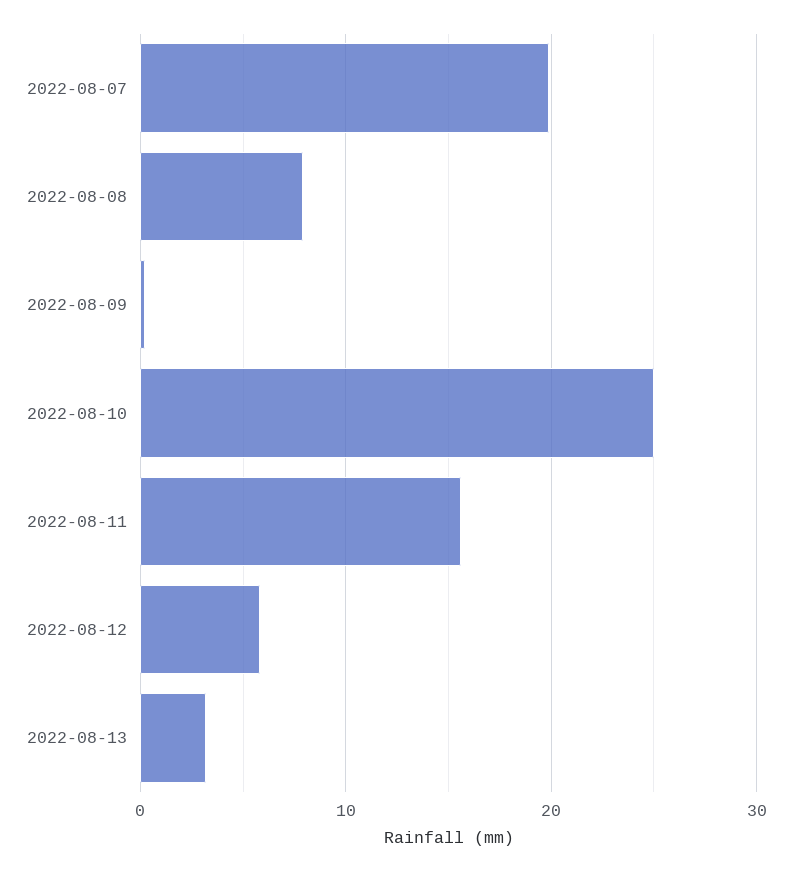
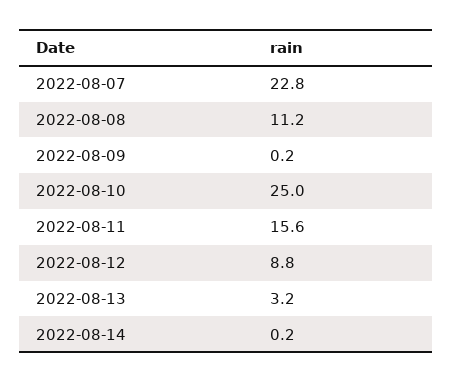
2022-08-07: 20 -> 22.8
2022-08-08: 8 -> 11.2
2022-08-12: 6 -> 8.8
2022-08-14: none -> 0.2

